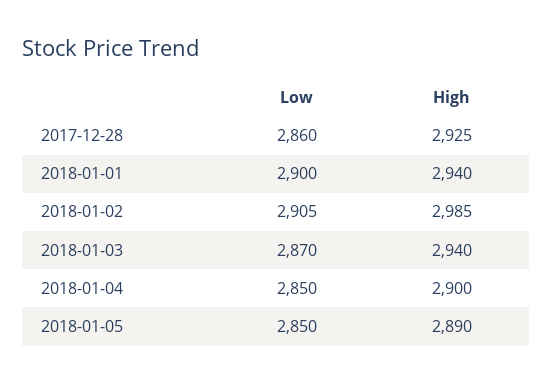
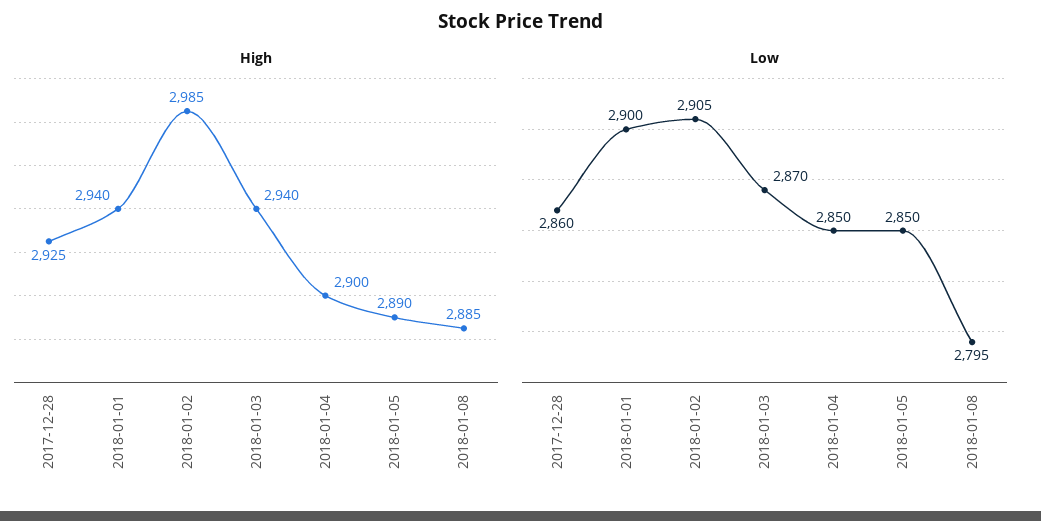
High, 2018-01-08: none -> 2885
Low, 2018-01-08: none -> 2795

